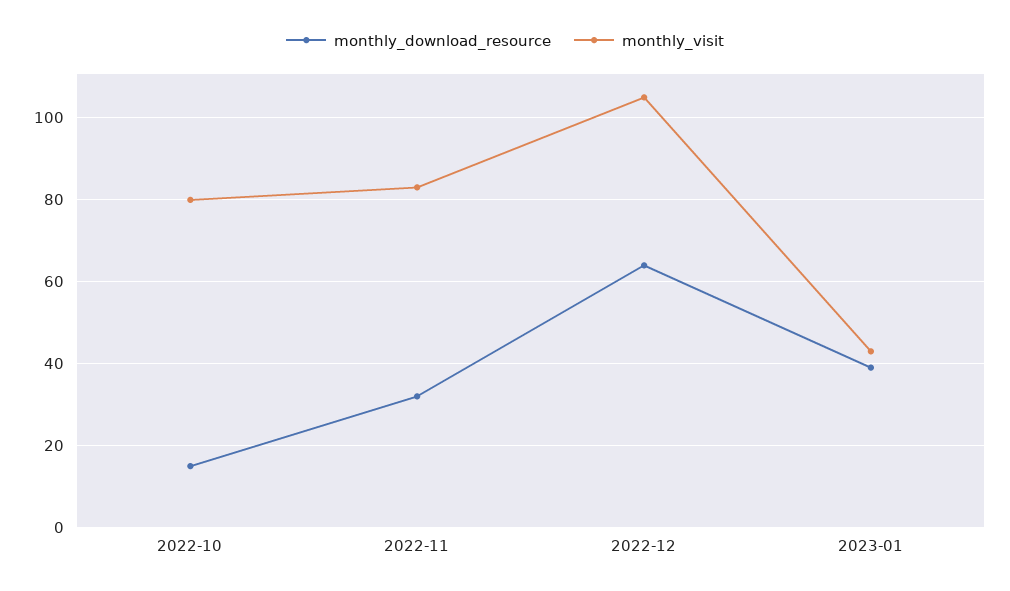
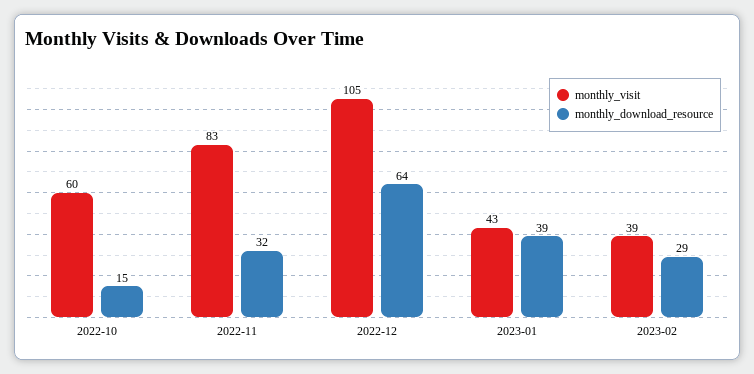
monthly_visit, 2022-10: 80 -> 60
monthly_visit, 2023-02: none -> 39
monthly_download_resource, 2023-02: none -> 29

